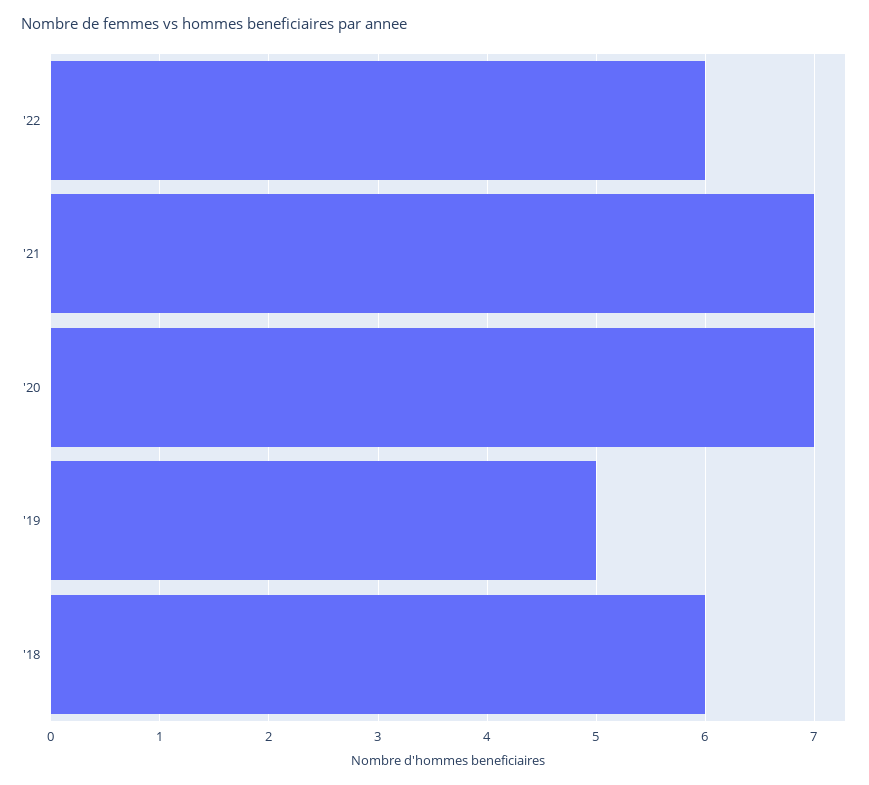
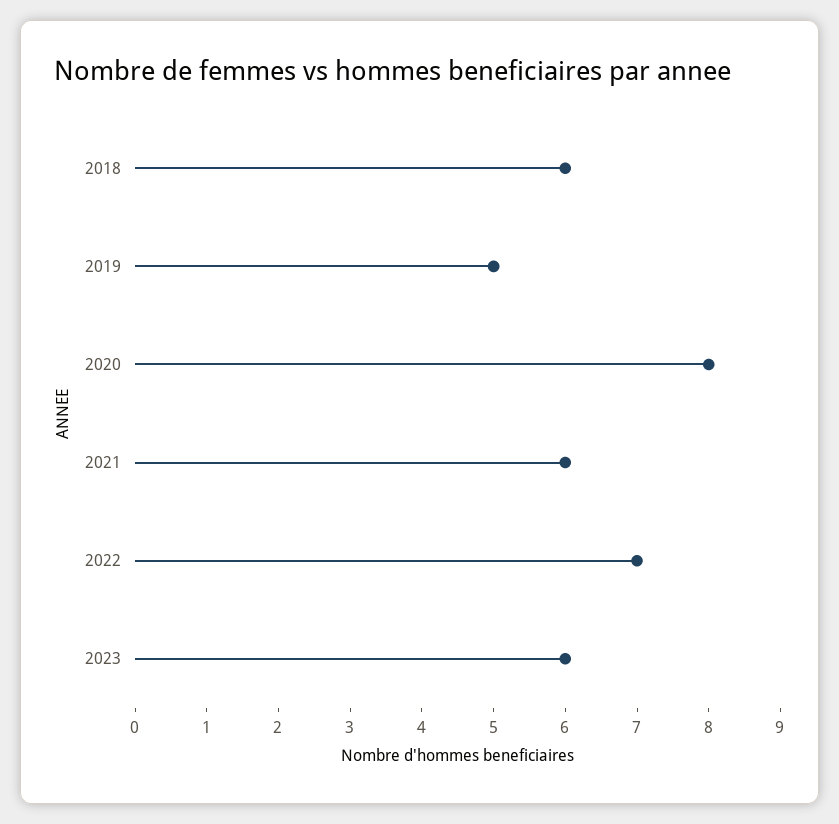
'22: 6 -> 7
'21: 7 -> 6
'20: 7 -> 8
2023: none -> 6

